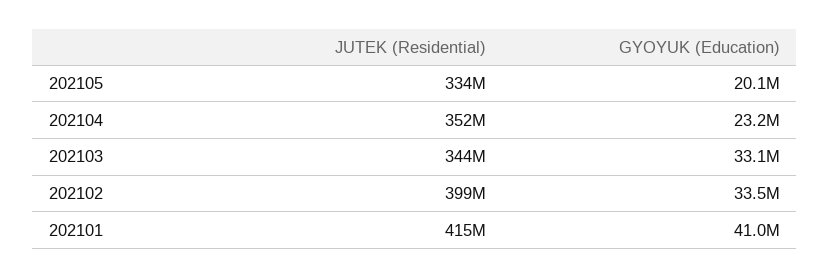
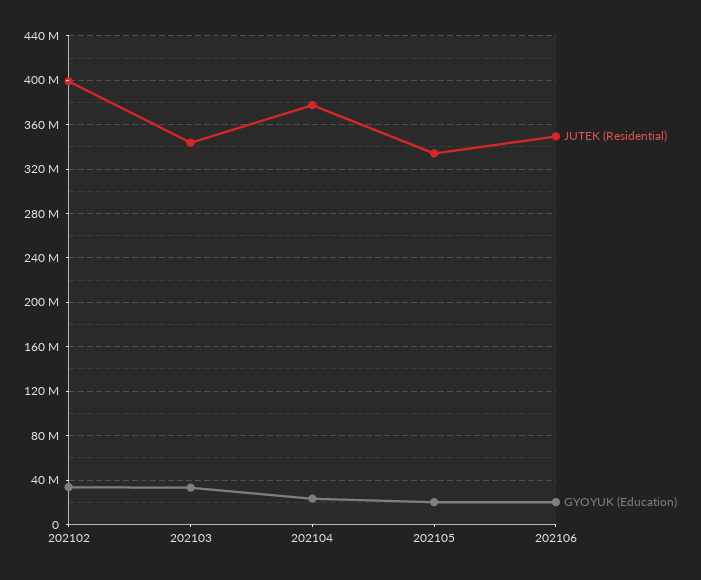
JUTEK (Residential), 202104: 352000000 -> 380000000
JUTEK (Residential), 202101: 415000000 -> none
GYOYUK (Education), 202101: 41000000 -> none
JUTEK (Residential), 202106: none -> 350000000
GYOYUK (Education), 202106: none -> 20000000

